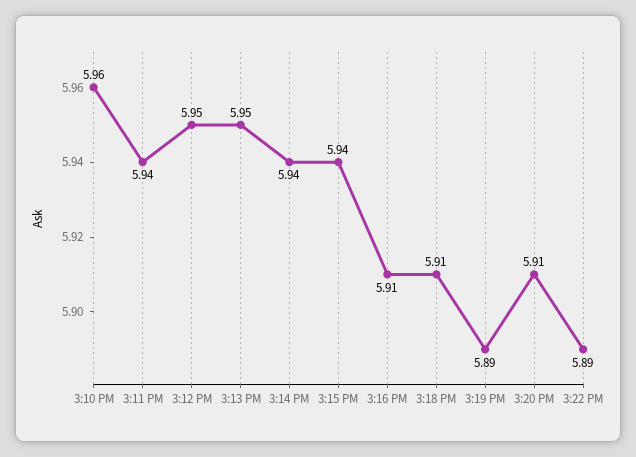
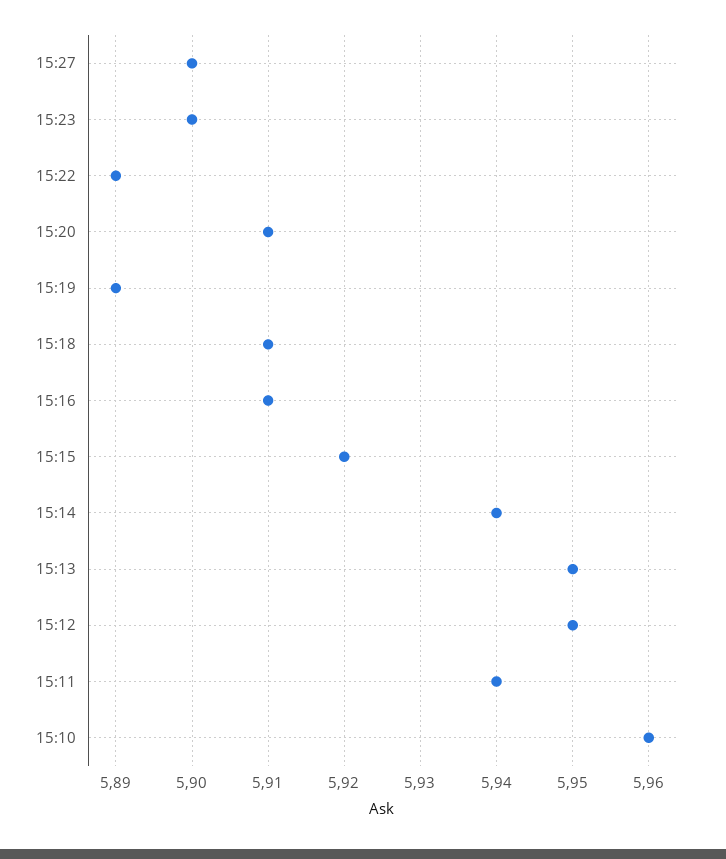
3:15 PM: 5.94 -> 5.92
15:27: none -> 5.9
15:23: none -> 5.9

